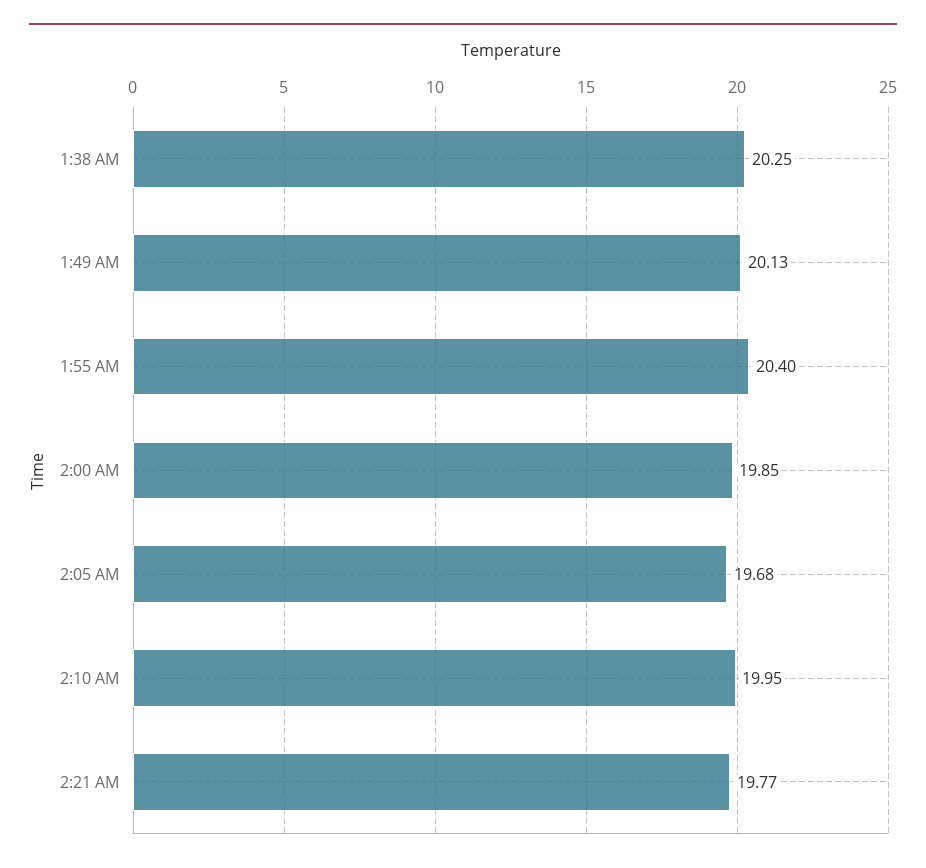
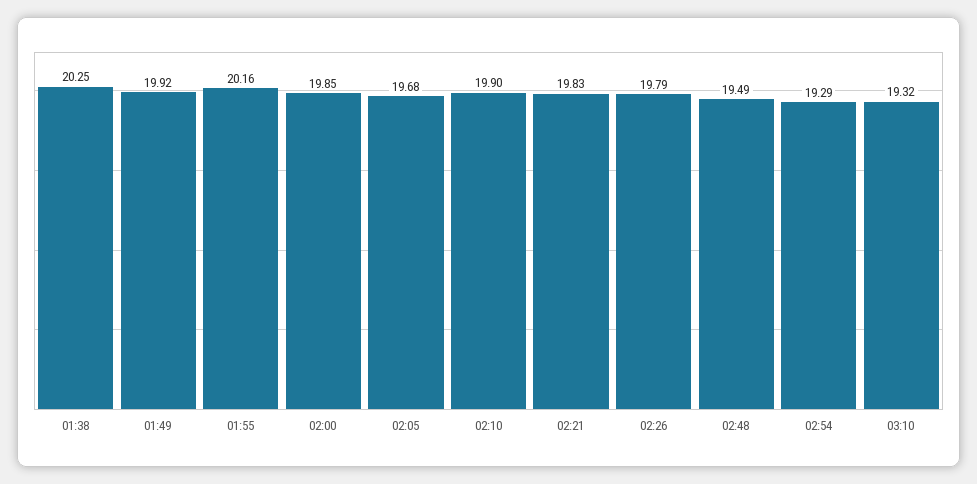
1:49 AM: 20.13 -> 19.92
1:55 AM: 20.4 -> 20.16
2:10 AM: 19.95 -> 19.9
2:21 AM: 19.77 -> 19.83
02:26: none -> 19.79
02:48: none -> 19.49
02:54: none -> 19.29
03:10: none -> 19.32

